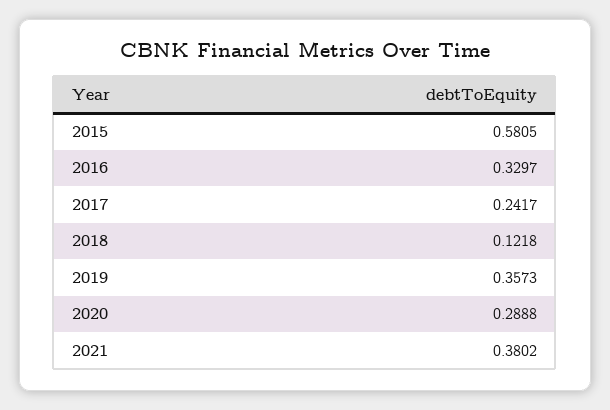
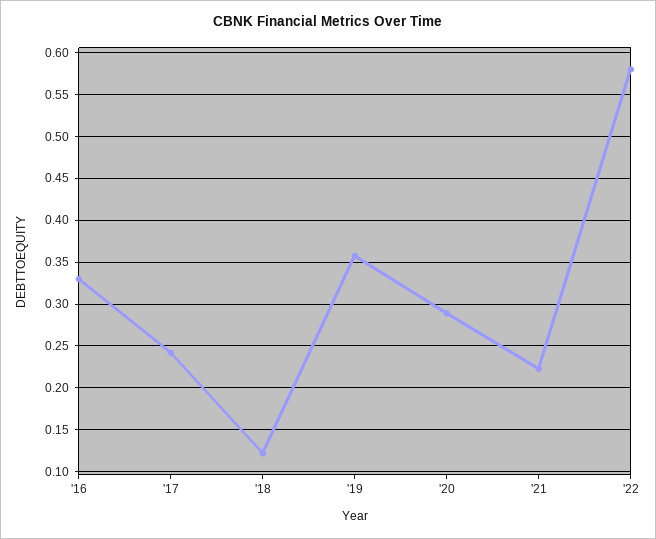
2015: 0.5805 -> none
2021: 0.3802 -> 0.22
'22: none -> 0.58

